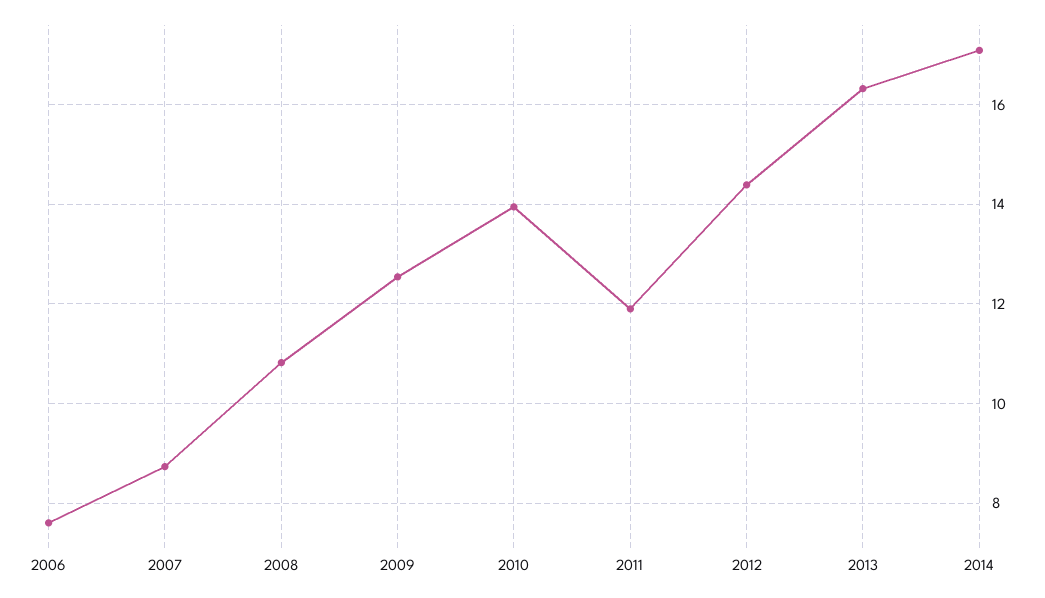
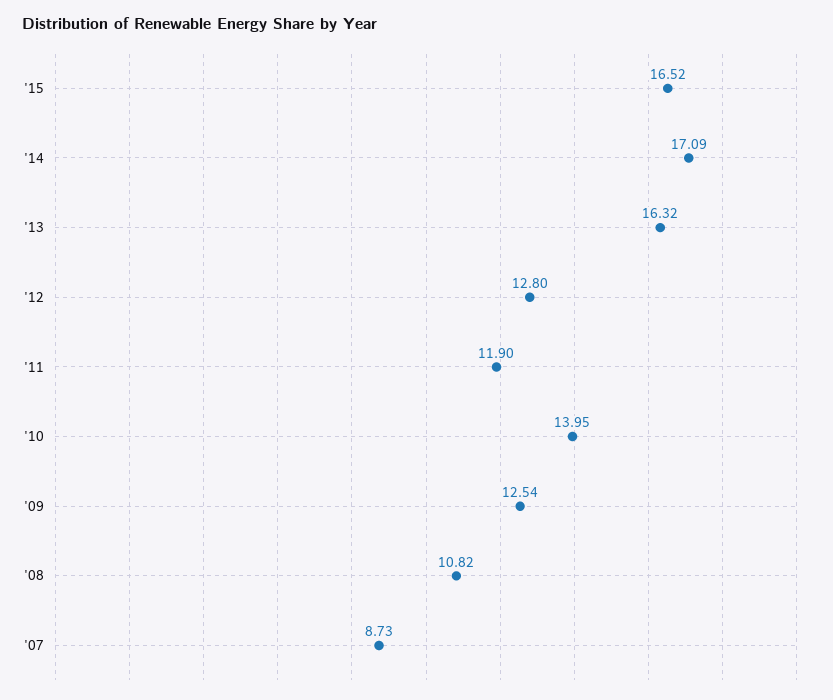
2006: 7.6 -> none
2012: 14.4 -> 12.8
'15: none -> 16.52

